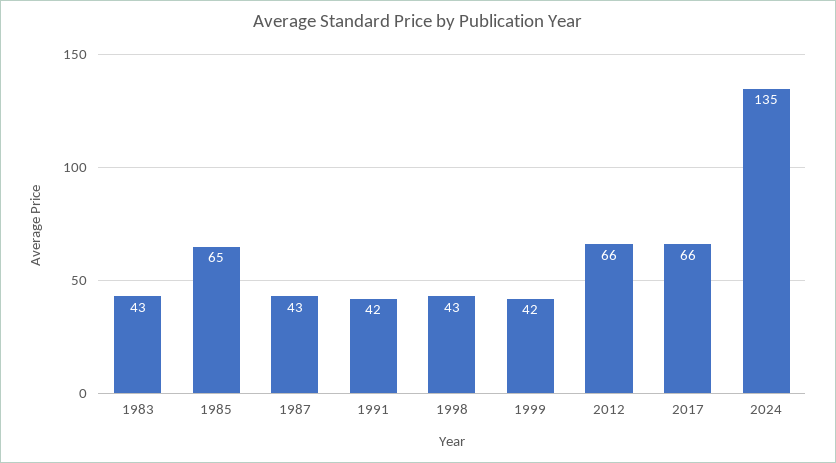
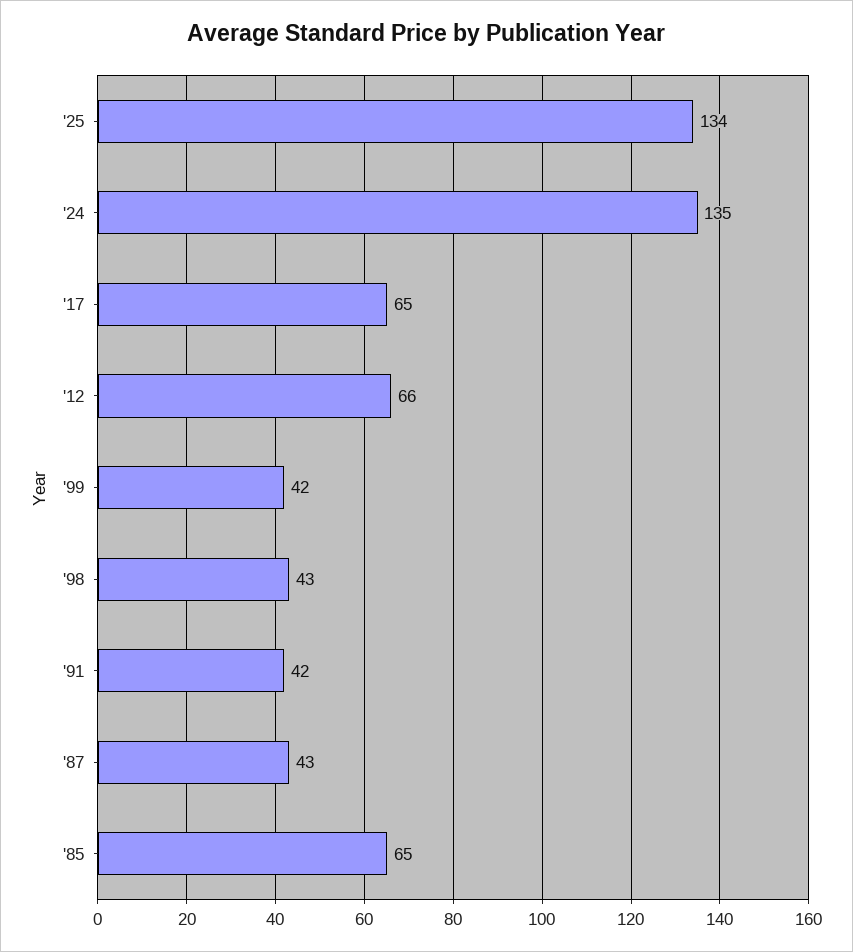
1983: 43 -> none
2017: 66 -> 65
'25: none -> 134

